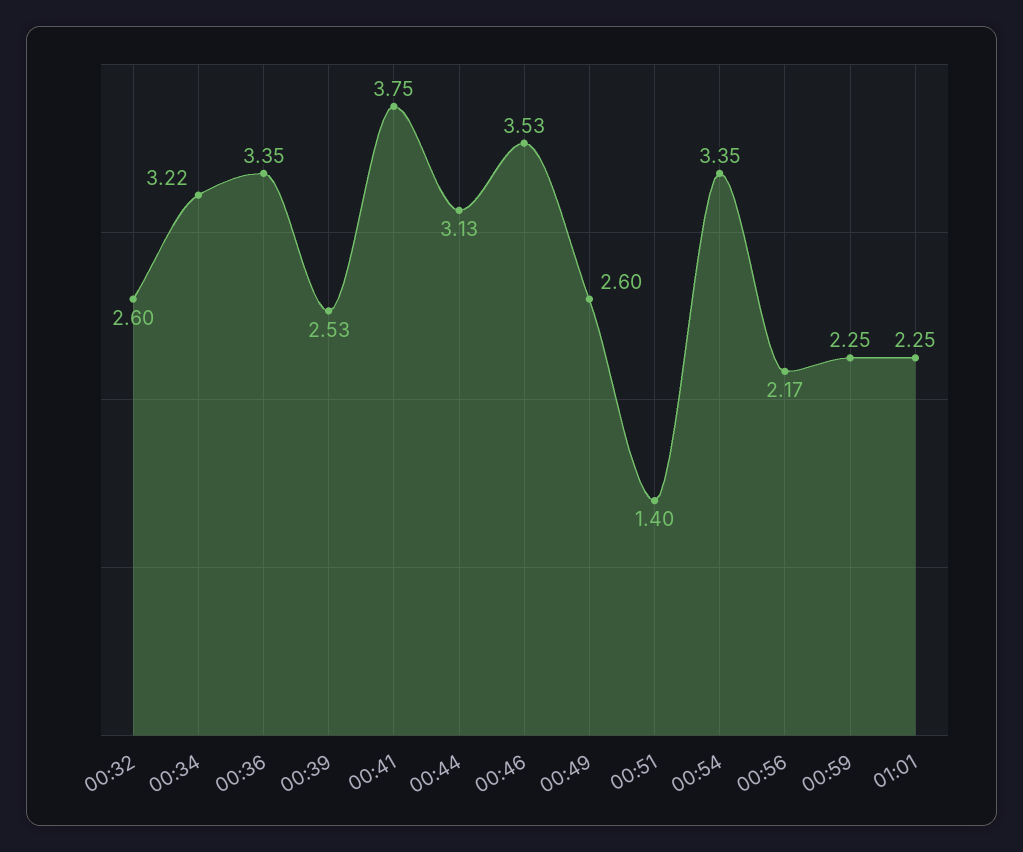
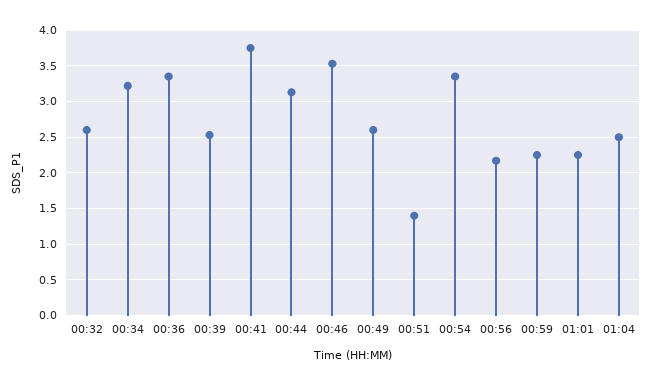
01:04: none -> 2.5

